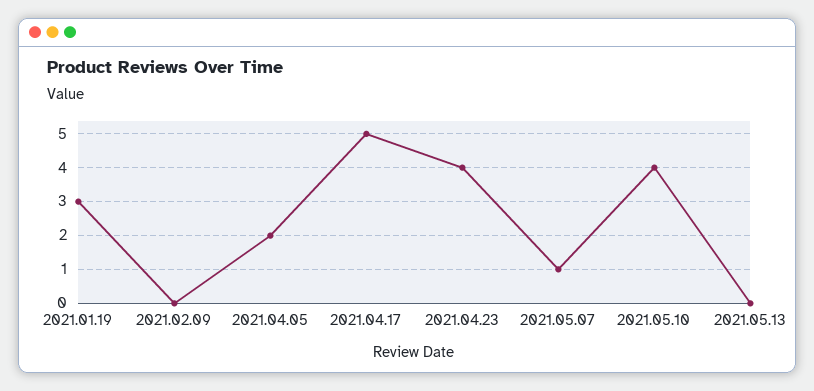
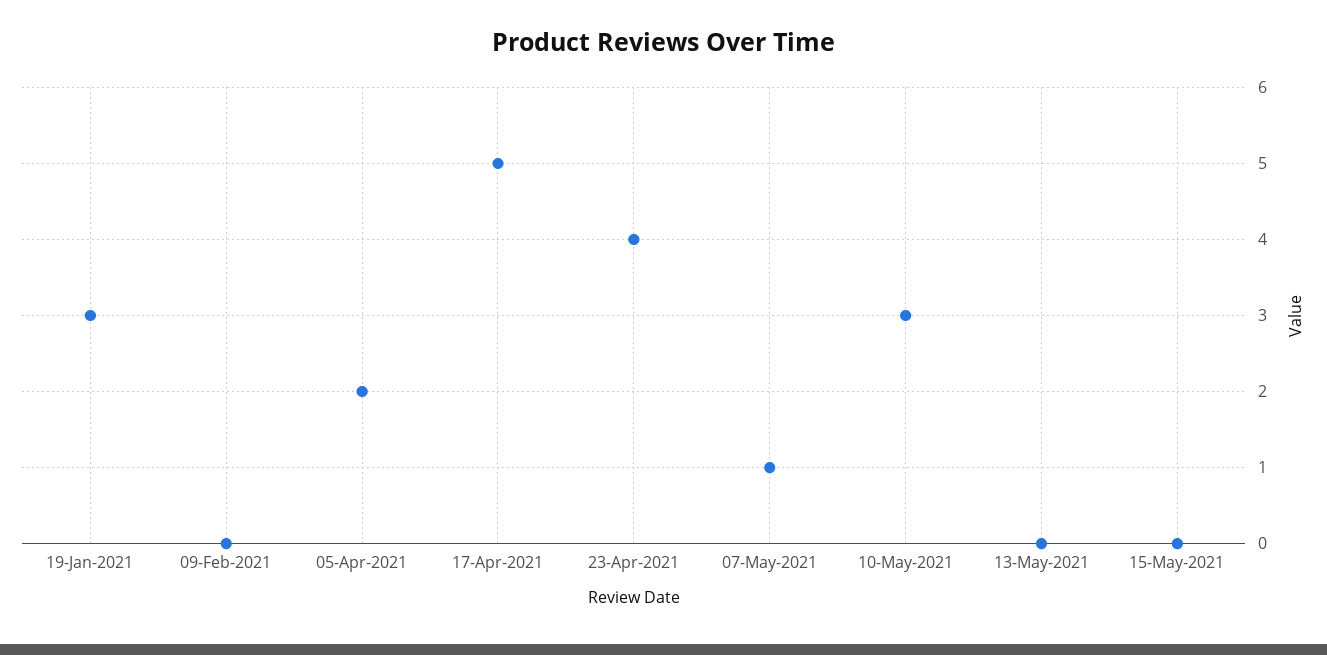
2021.05.10: 4 -> 3
15-May-2021: none -> 0

